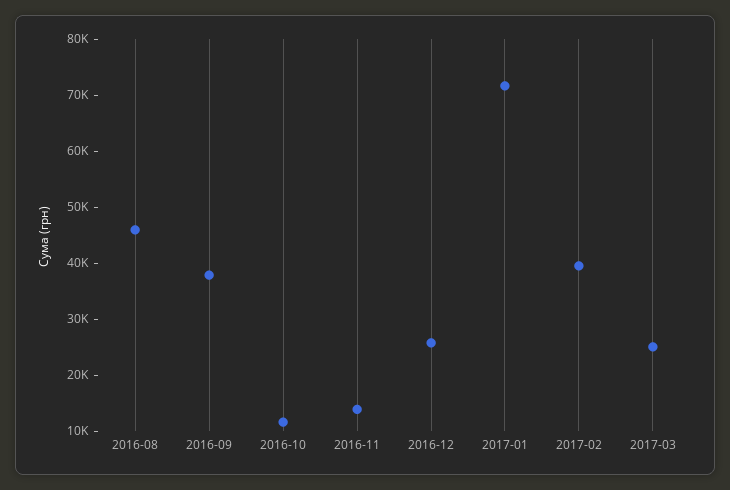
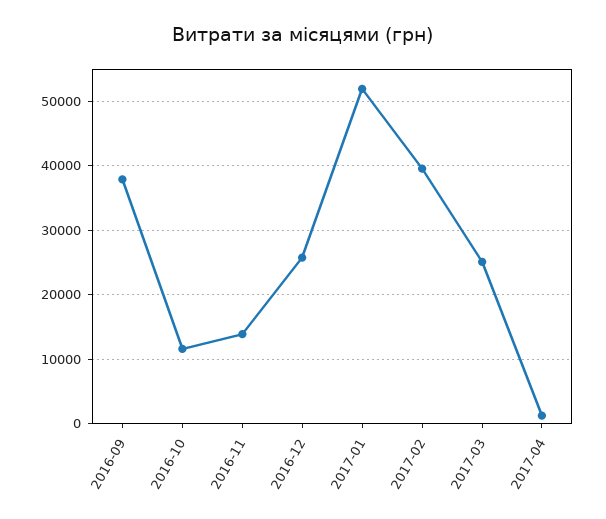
2016-08: 46000 -> none
2017-01: 72000 -> 52000
2017-04: none -> 1000

